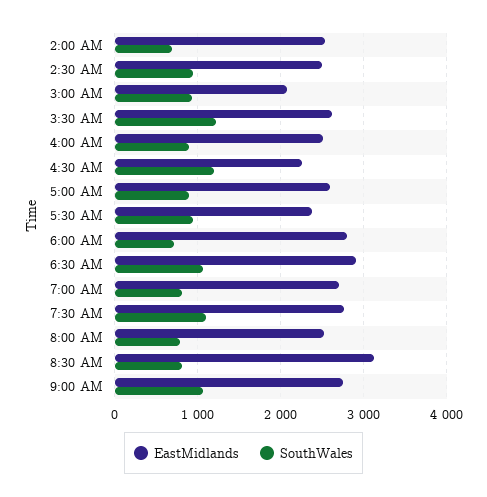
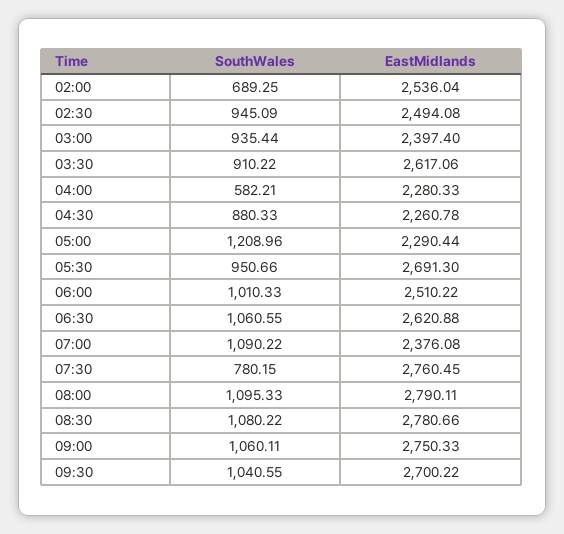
EastMidlands, 3:00 AM: 2100 -> 2397.4
SouthWales, 3:30 AM: 1200 -> 910.22
EastMidlands, 4:00 AM: 2500 -> 2280.33
SouthWales, 4:00 AM: 900 -> 582.21
SouthWales, 4:30 AM: 1200 -> 880.33
EastMidlands, 5:00 AM: 2600 -> 2290.44
SouthWales, 5:00 AM: 900 -> 1208.96
EastMidlands, 5:30 AM: 2400 -> 2691.3
EastMidlands, 6:00 AM: 2800 -> 2510.22
SouthWales, 6:00 AM: 700 -> 1010.33
EastMidlands, 6:30 AM: 2900 -> 2620.88
EastMidlands, 7:00 AM: 2700 -> 2376.08
SouthWales, 7:00 AM: 800 -> 1090.22
SouthWales, 7:30 AM: 1100 -> 780.15
EastMidlands, 8:00 AM: 2500 -> 2790.11
SouthWales, 8:00 AM: 800 -> 1095.33
EastMidlands, 8:30 AM: 3100 -> 2780.66
SouthWales, 8:30 AM: 800 -> 1080.22
SouthWales, 09:30: none -> 1040.55
EastMidlands, 09:30: none -> 2700.22

